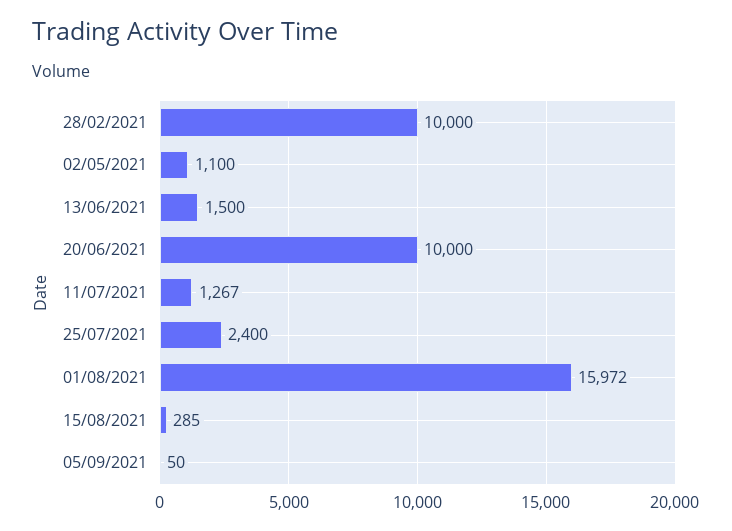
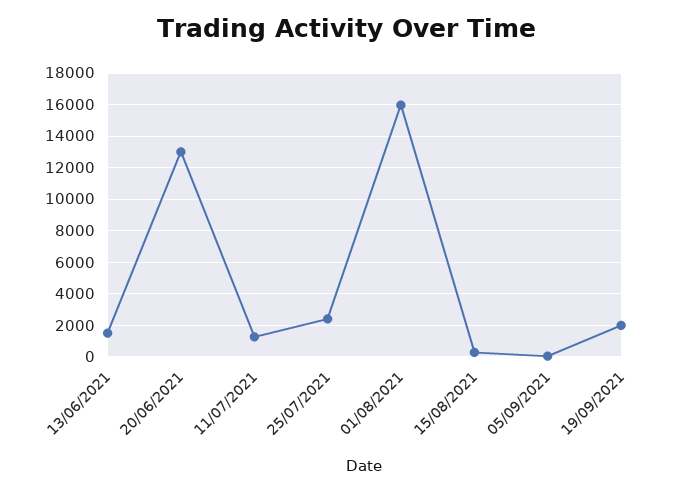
28/02/2021: 10000 -> none
02/05/2021: 1100 -> none
20/06/2021: 10000 -> 13000
19/09/2021: none -> 2000

